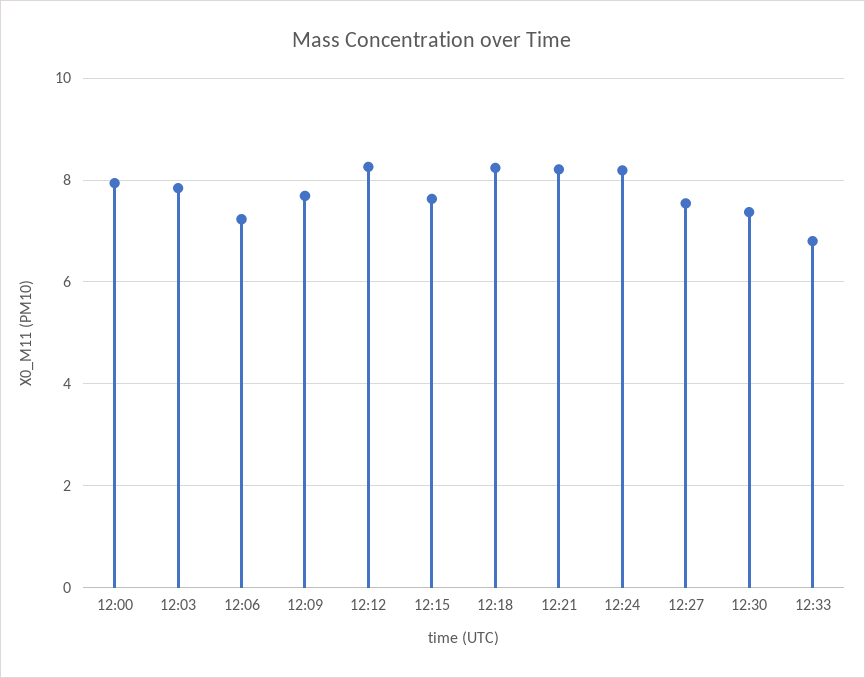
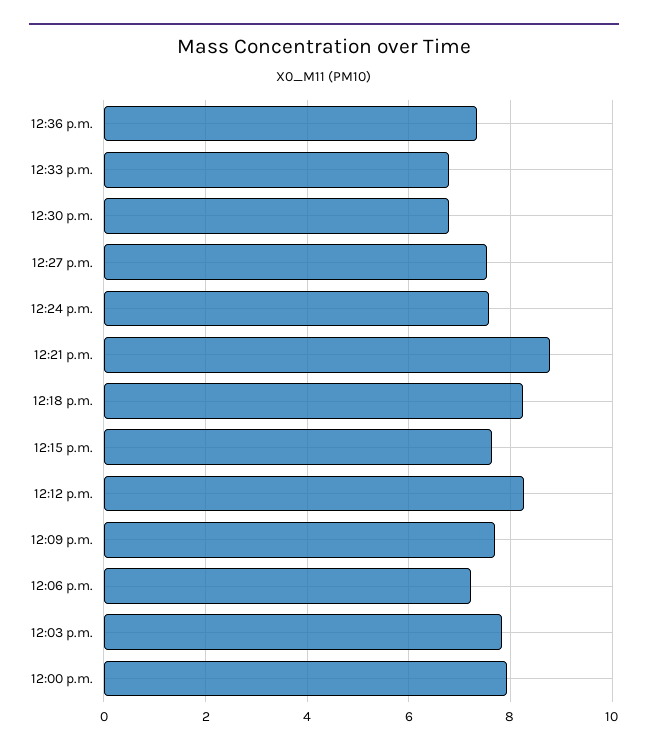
12:21: 8.2 -> 8.8
12:24: 8.2 -> 7.6
12:30: 7.4 -> 6.8
12:36 p.m.: none -> 7.4

